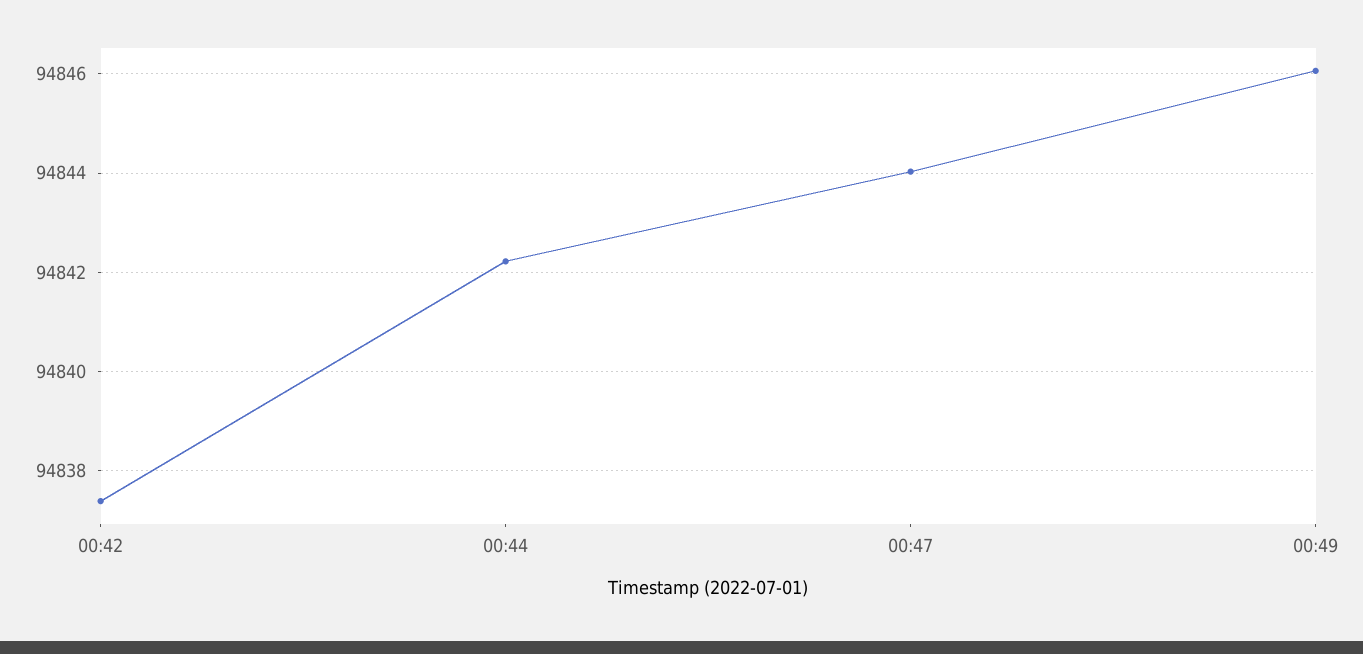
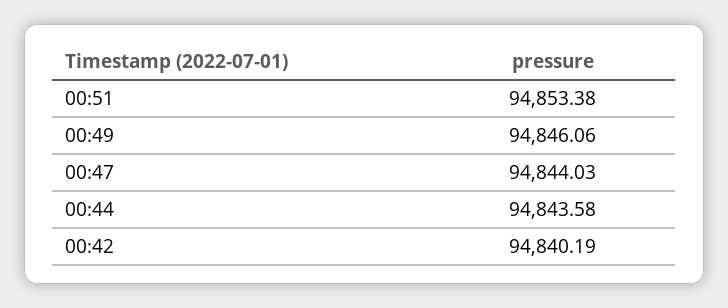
00:42: 94837.4 -> 94840.19
00:44: 94842.2 -> 94843.58
00:51: none -> 94853.38

